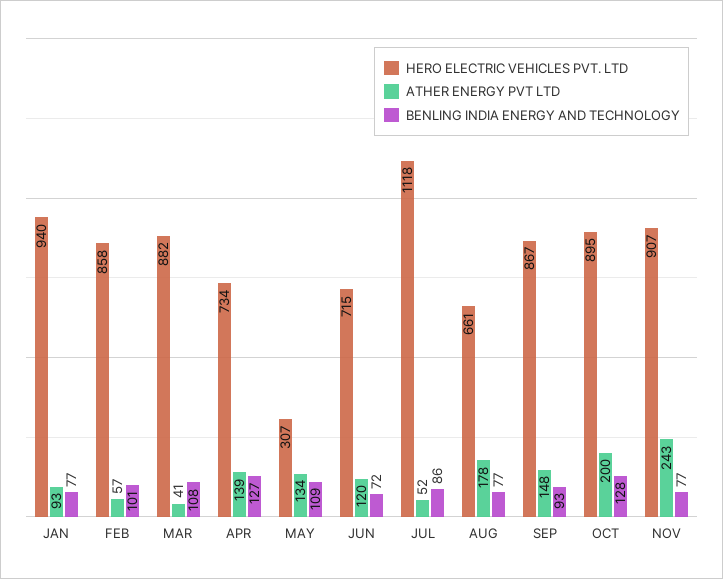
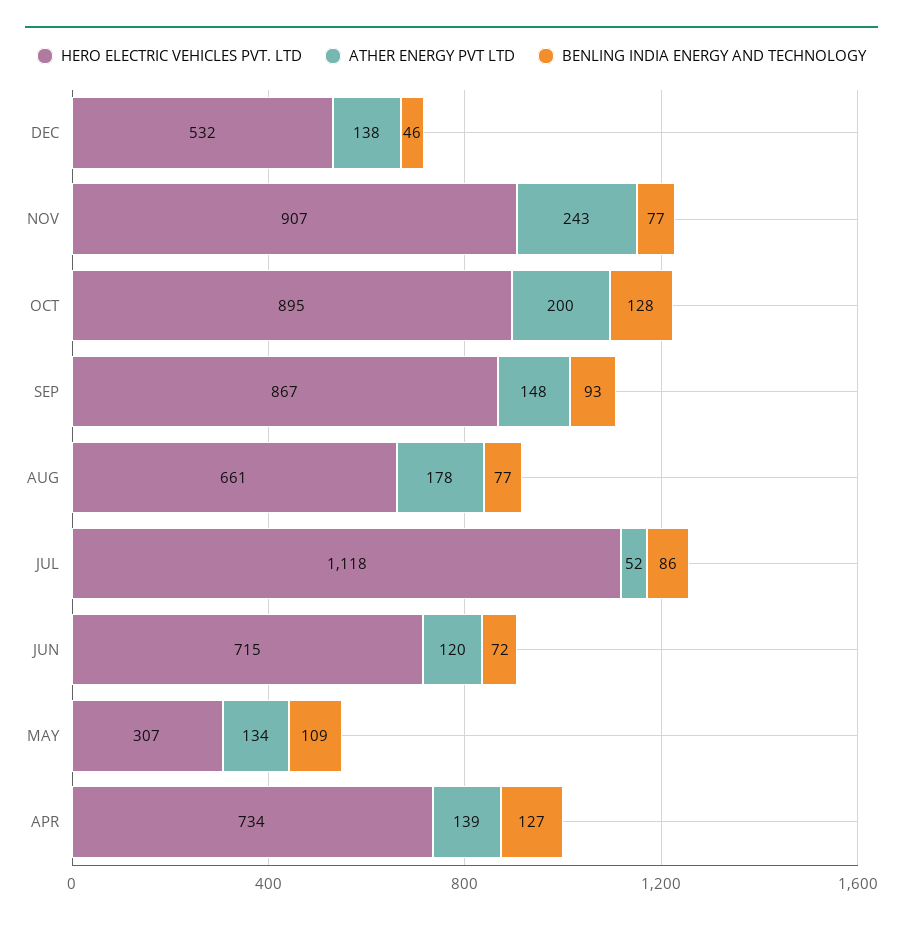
HERO ELECTRIC VEHICLES PVT. LTD, JAN: 940 -> none
ATHER ENERGY PVT LTD, JAN: 93 -> none
BENLING INDIA ENERGY AND TECHNOLOGY, JAN: 77 -> none
HERO ELECTRIC VEHICLES PVT. LTD, FEB: 858 -> none
ATHER ENERGY PVT LTD, FEB: 57 -> none
BENLING INDIA ENERGY AND TECHNOLOGY, FEB: 101 -> none
HERO ELECTRIC VEHICLES PVT. LTD, MAR: 882 -> none
ATHER ENERGY PVT LTD, MAR: 41 -> none
BENLING INDIA ENERGY AND TECHNOLOGY, MAR: 108 -> none
HERO ELECTRIC VEHICLES PVT. LTD, DEC: none -> 532
ATHER ENERGY PVT LTD, DEC: none -> 138
BENLING INDIA ENERGY AND TECHNOLOGY, DEC: none -> 46

